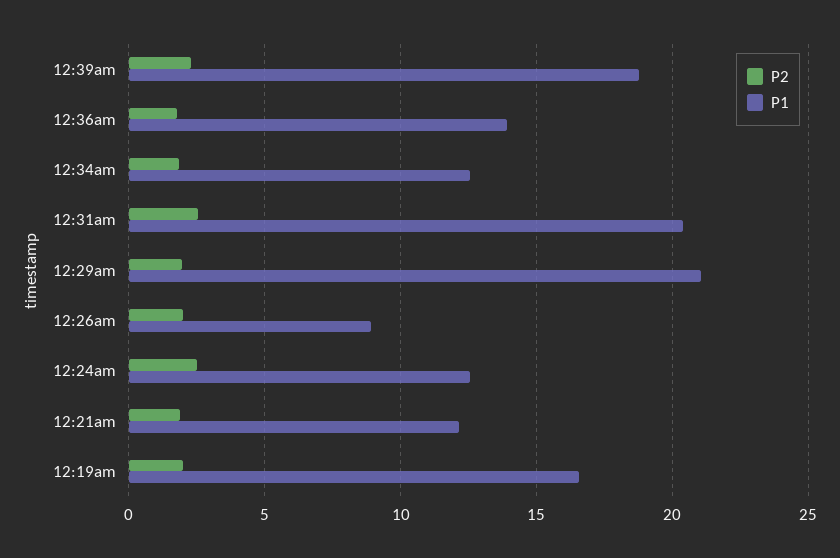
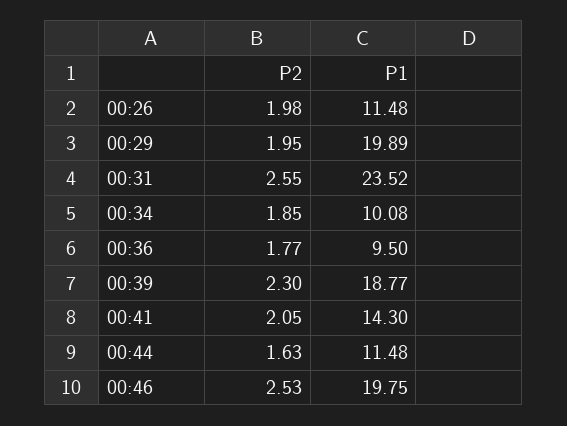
P1, 12:36am: 14 -> 9.5
P1, 12:34am: 12.5 -> 10.08
P1, 12:31am: 20.5 -> 23.52
P1, 12:29am: 21 -> 19.89
P1, 12:26am: 9 -> 11.48
P2, 12:24am: 2.5 -> none
P1, 12:24am: 12.5 -> none
P2, 12:21am: 2 -> none
P1, 12:21am: 12 -> none
P2, 12:19am: 2 -> none
P1, 12:19am: 16.5 -> none
P2, 00:41: none -> 2.05
P1, 00:41: none -> 14.3
P2, 00:44: none -> 1.63
P1, 00:44: none -> 11.48
P2, 00:46: none -> 2.53
P1, 00:46: none -> 19.75

